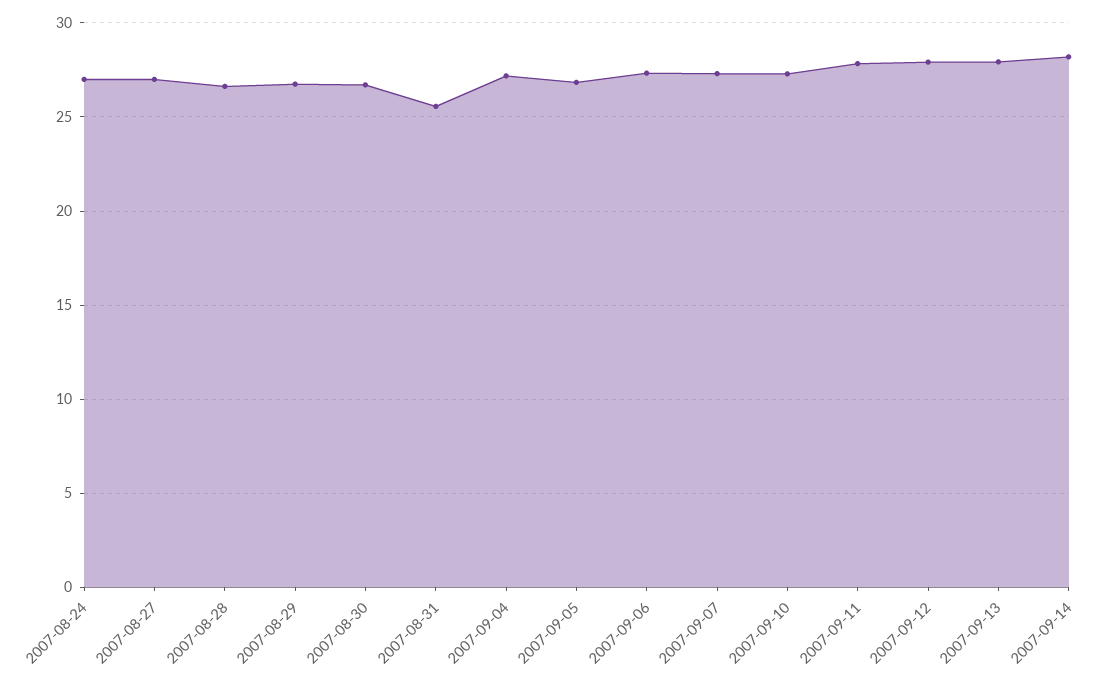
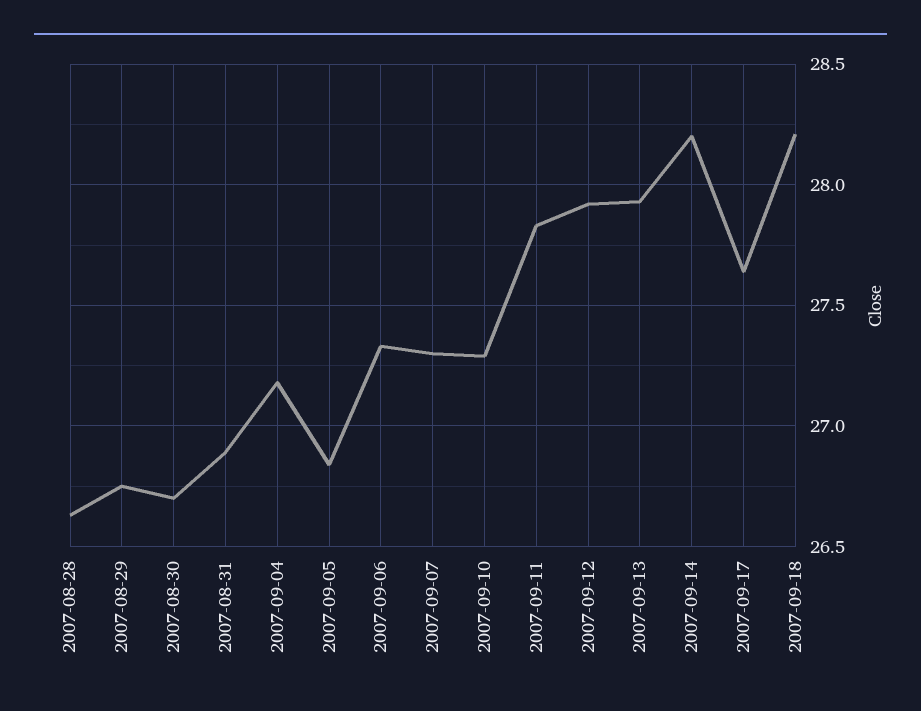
2007-08-24: 27 -> none
2007-08-27: 27 -> none
2007-08-31: 25.5 -> 26.9
2007-09-17: none -> 27.65
2007-09-18: none -> 28.2

